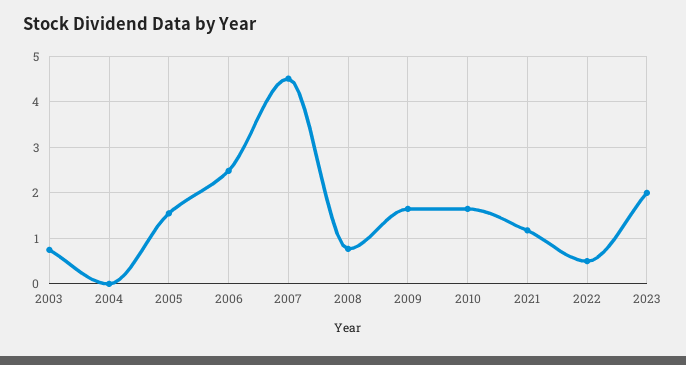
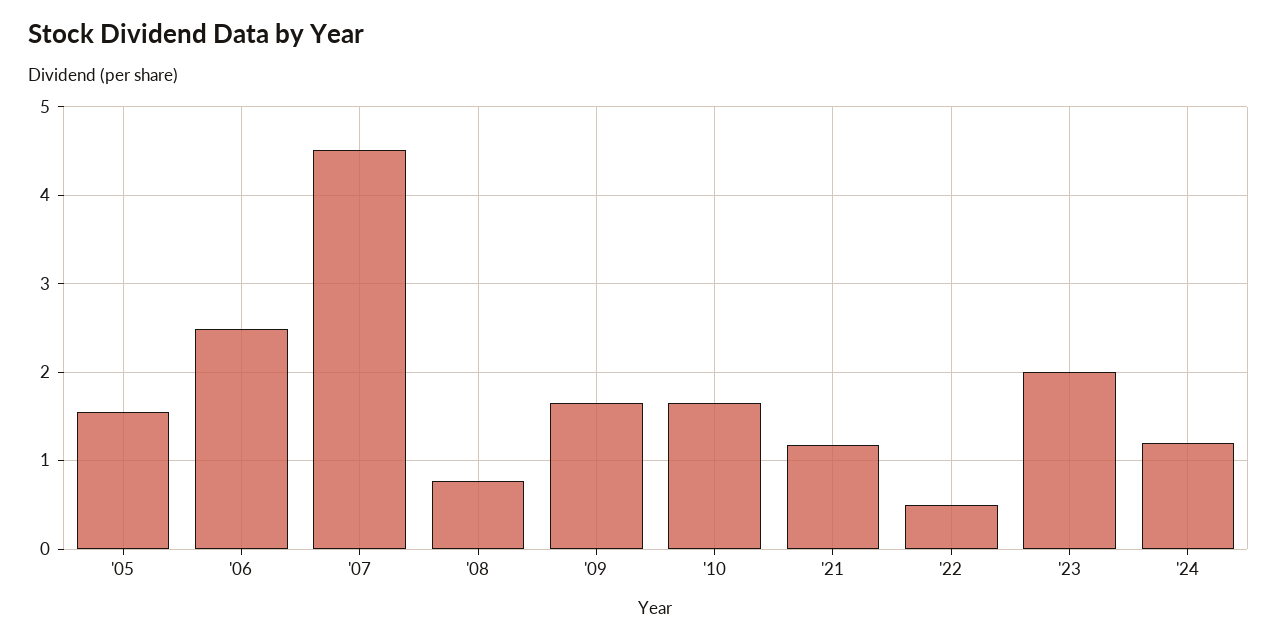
2003: 0.8 -> none
2004: 0 -> none
'24: none -> 1.2

